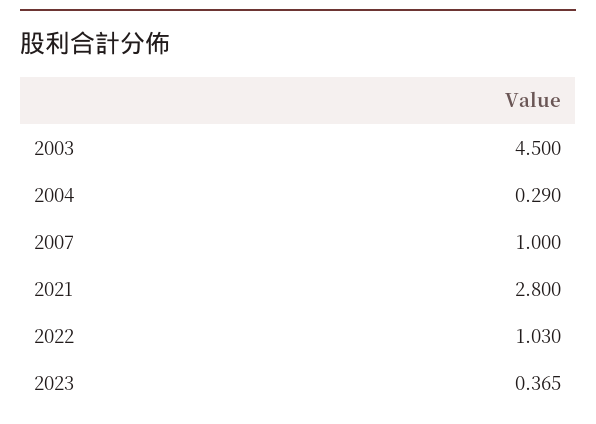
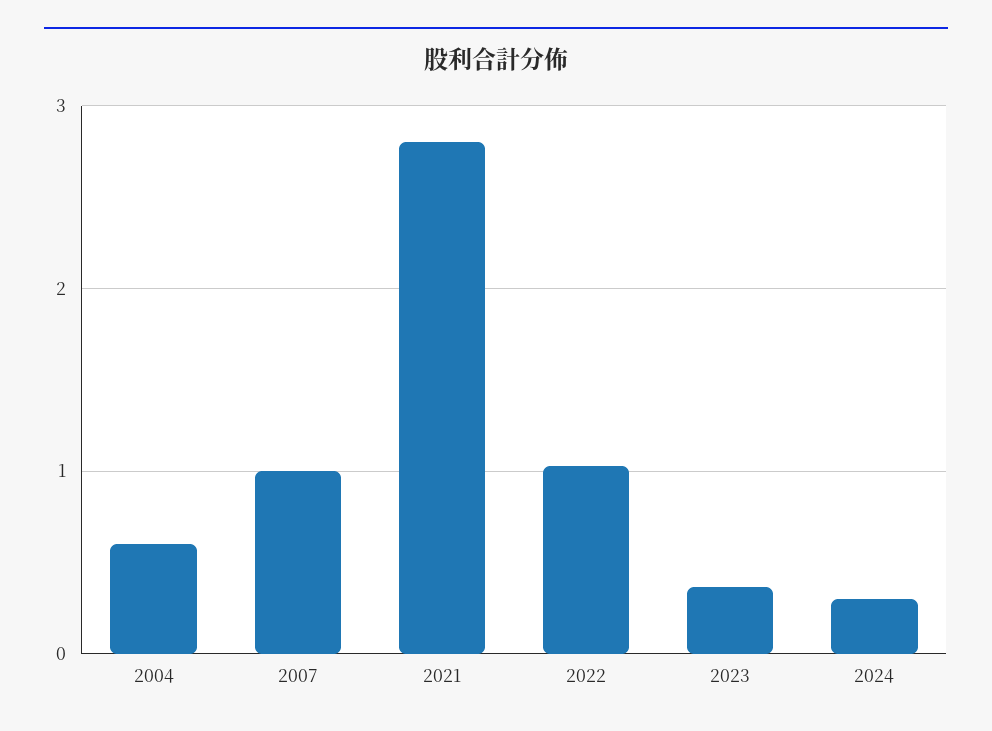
2003: 4.5 -> none
2004: 0.29 -> 0.6
2024: none -> 0.3

